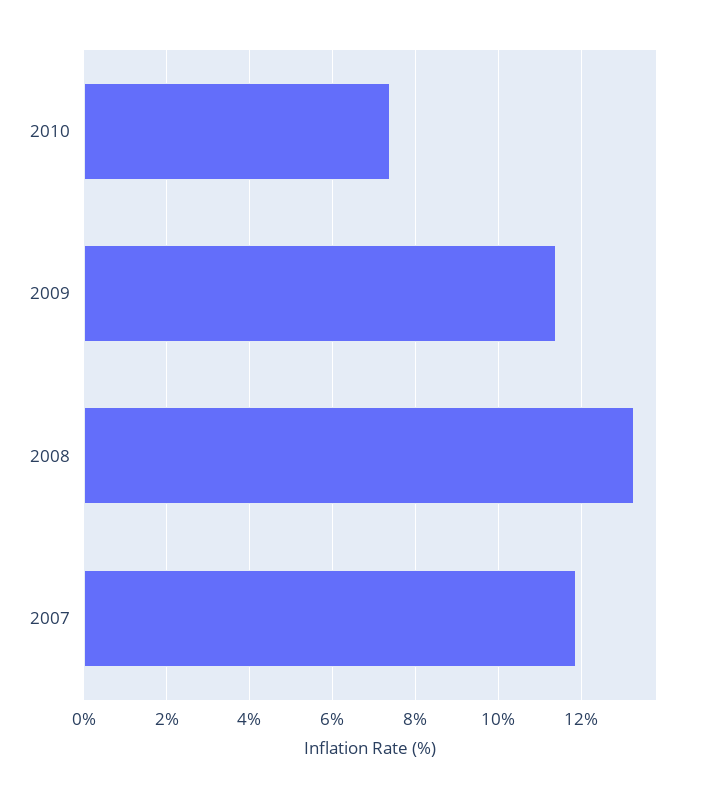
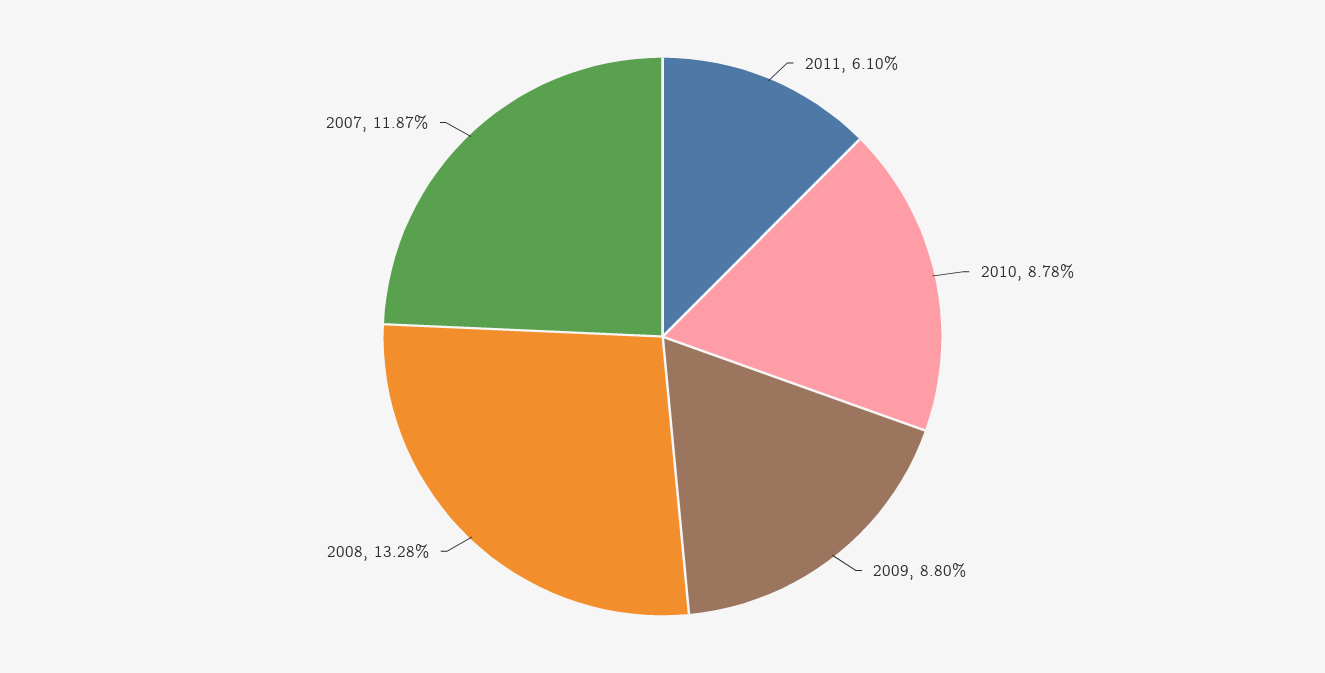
2010: 7.4 -> 8.78
2009: 11.4 -> 8.8
2011: none -> 6.1

